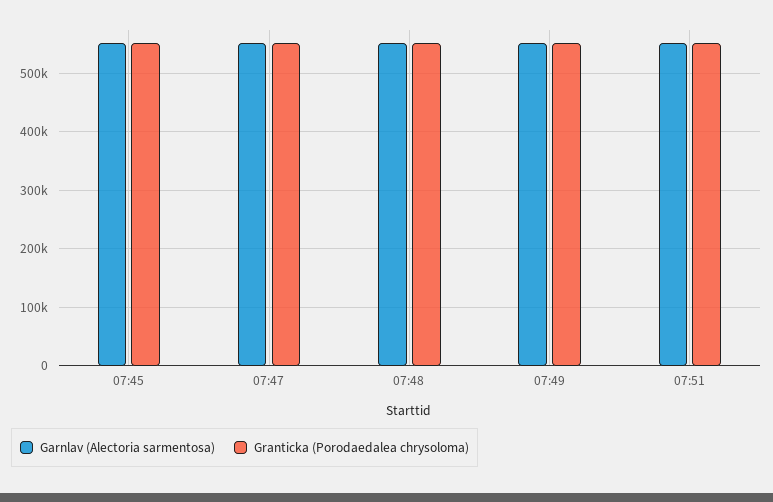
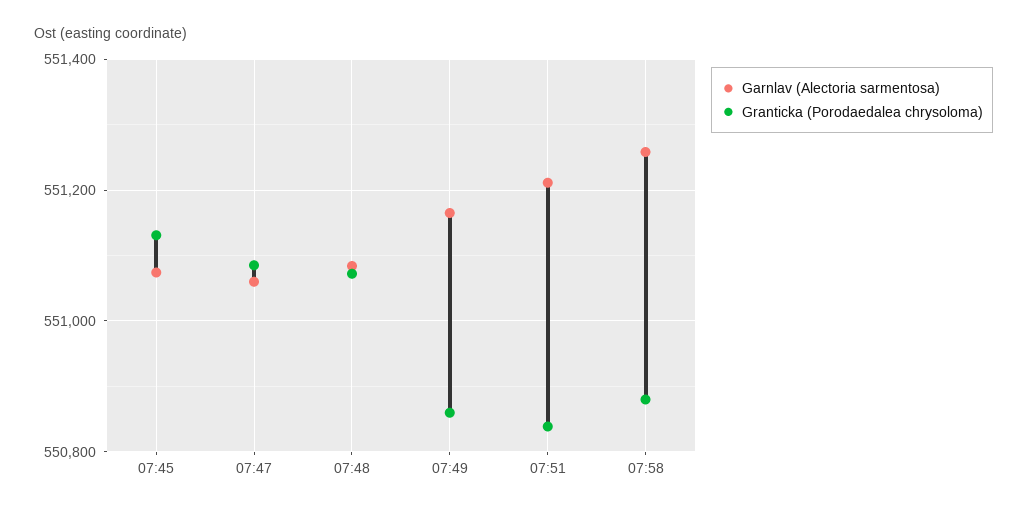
Garnlav (Alectoria sarmentosa), 07:58: none -> 551260
Granticka (Porodaedalea chrysoloma), 07:58: none -> 550880

